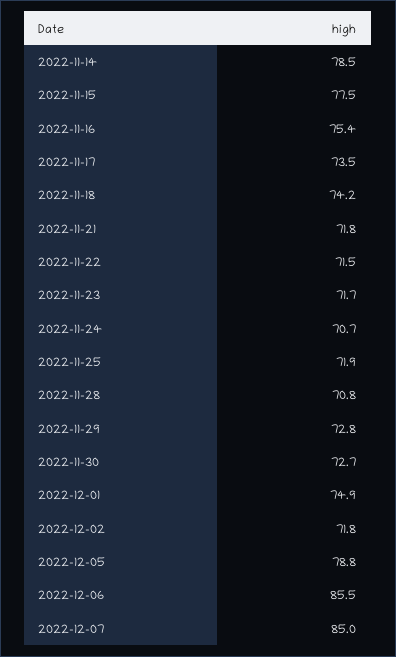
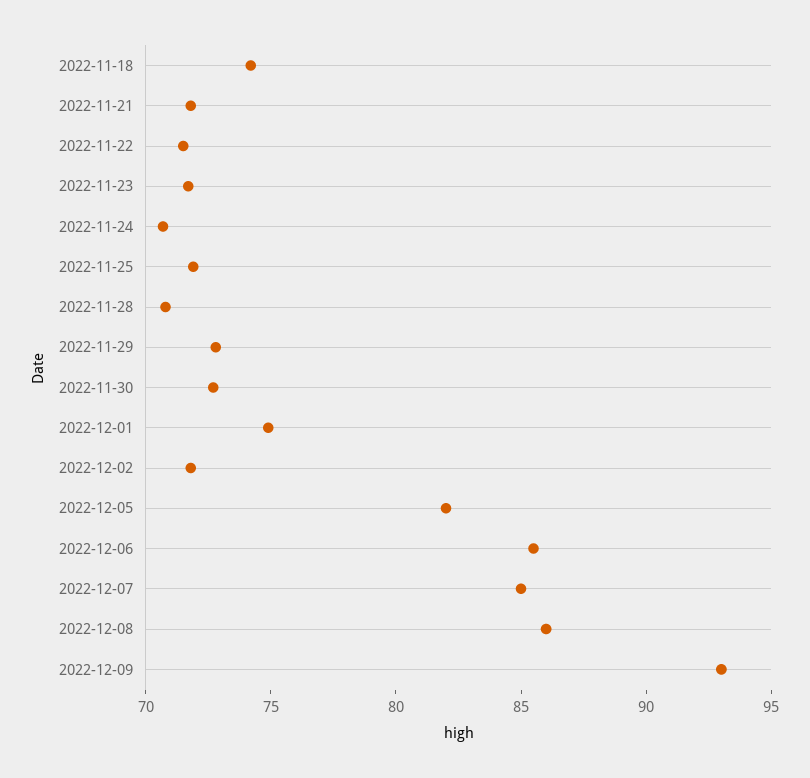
2022-11-14: 78.5 -> none
2022-11-15: 77.5 -> none
2022-11-16: 75.4 -> none
2022-11-17: 73.5 -> none
2022-12-05: 78.8 -> 82
2022-12-08: none -> 86
2022-12-09: none -> 93

